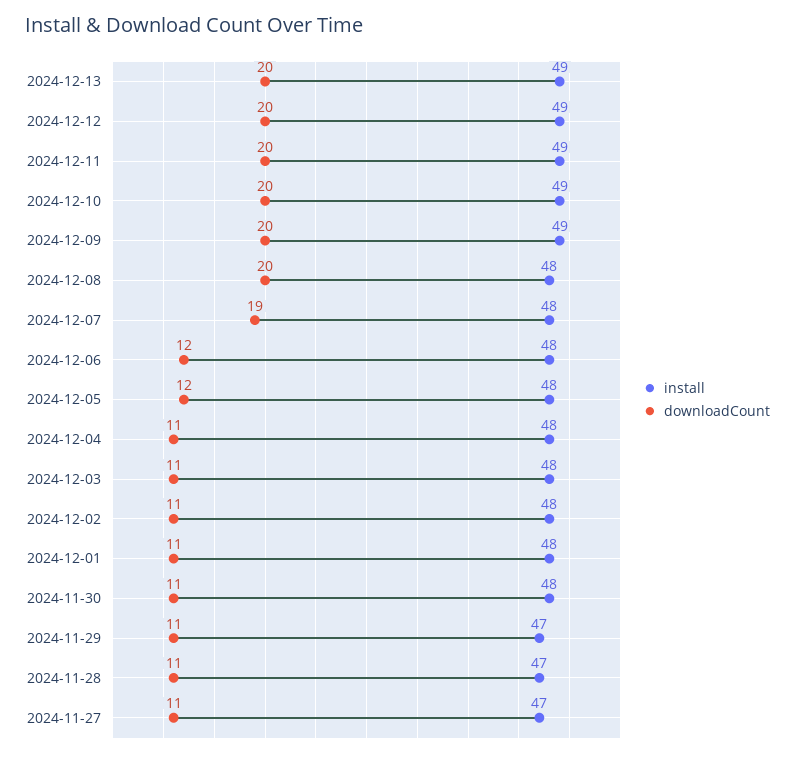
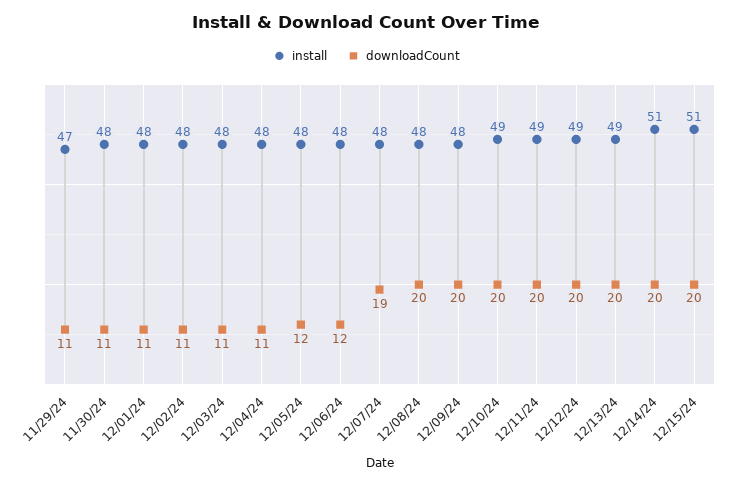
install, 2024-12-09: 49 -> 48
install, 2024-11-28: 47 -> none
downloadCount, 2024-11-28: 11 -> none
install, 2024-11-27: 47 -> none
downloadCount, 2024-11-27: 11 -> none
install, 12/14/24: none -> 51
downloadCount, 12/14/24: none -> 20
install, 12/15/24: none -> 51
downloadCount, 12/15/24: none -> 20

